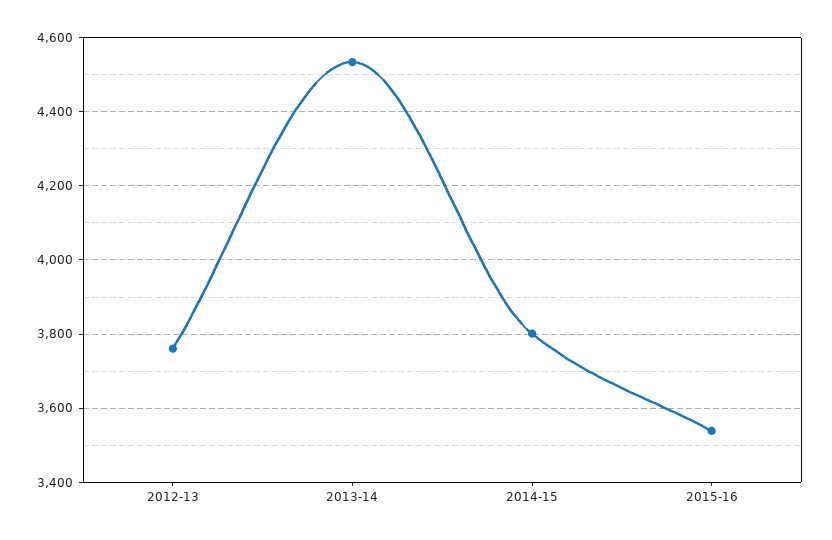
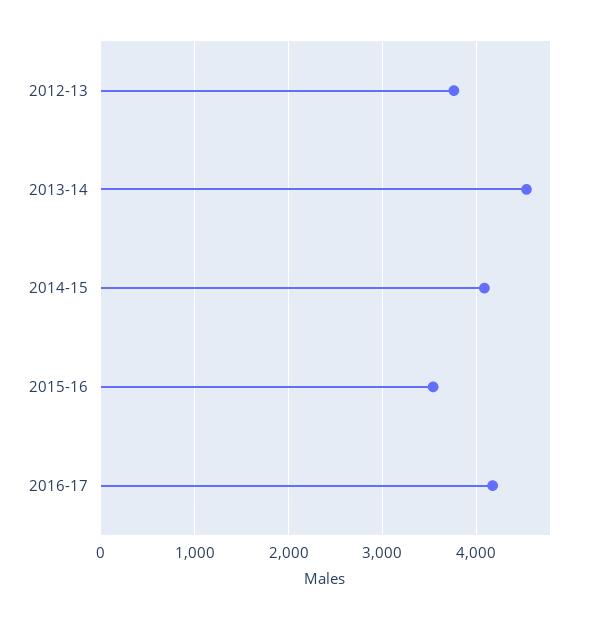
2014-15: 3800 -> 4100
2016-17: none -> 4200

